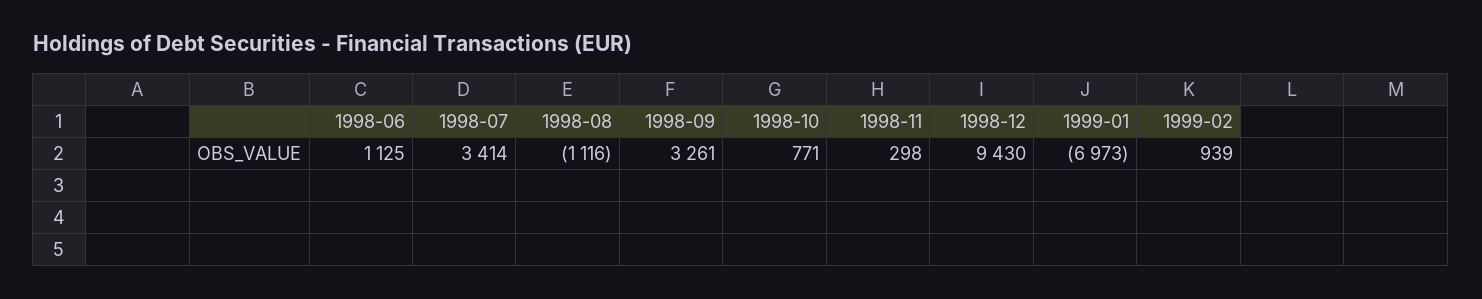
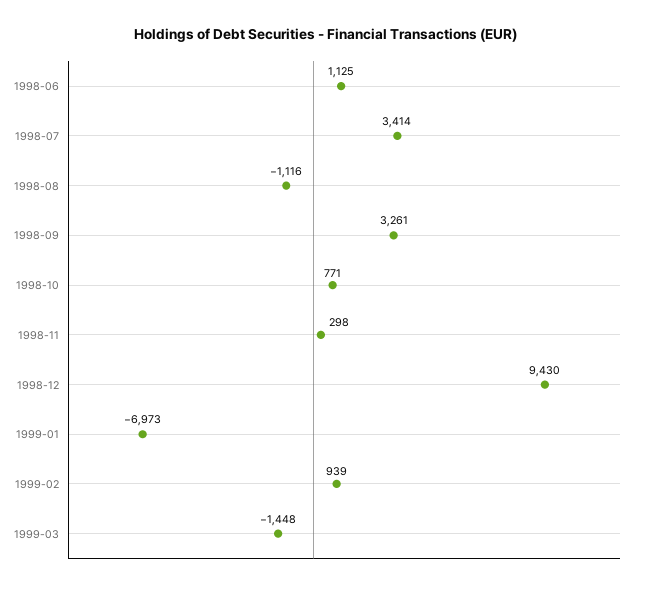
1999-03: none -> -1448

